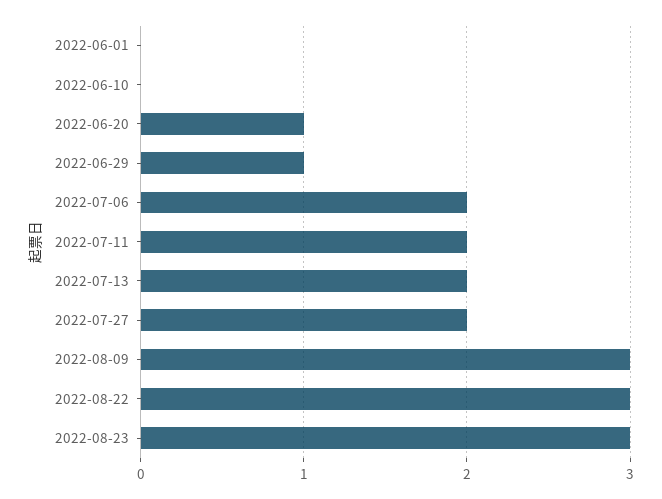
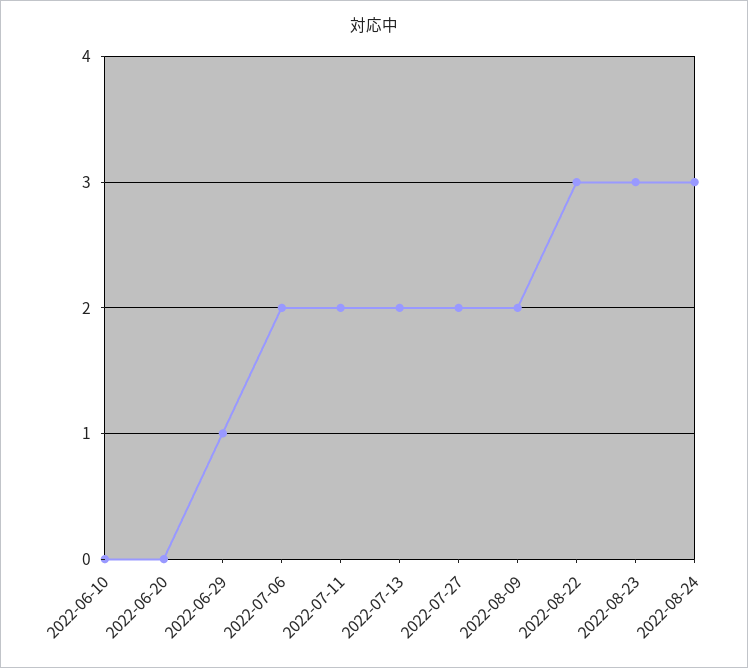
2022-06-01: 0 -> none
2022-06-20: 1 -> 0
2022-08-09: 3 -> 2
2022-08-24: none -> 3

